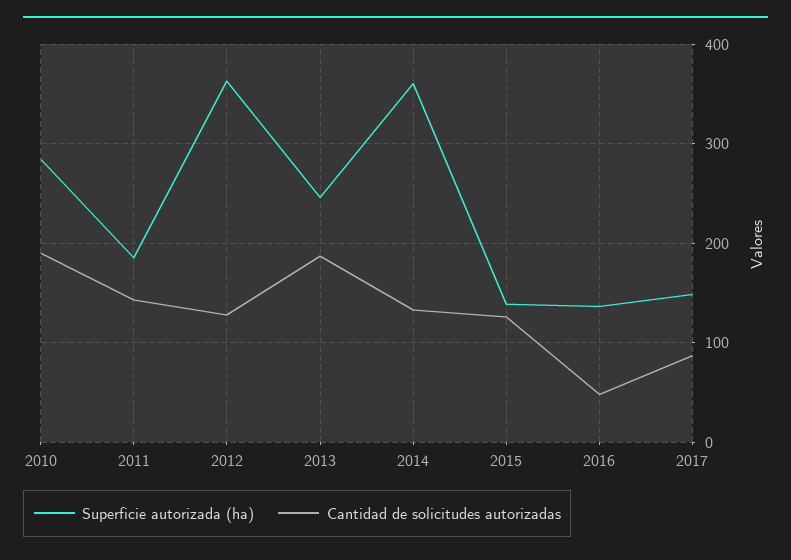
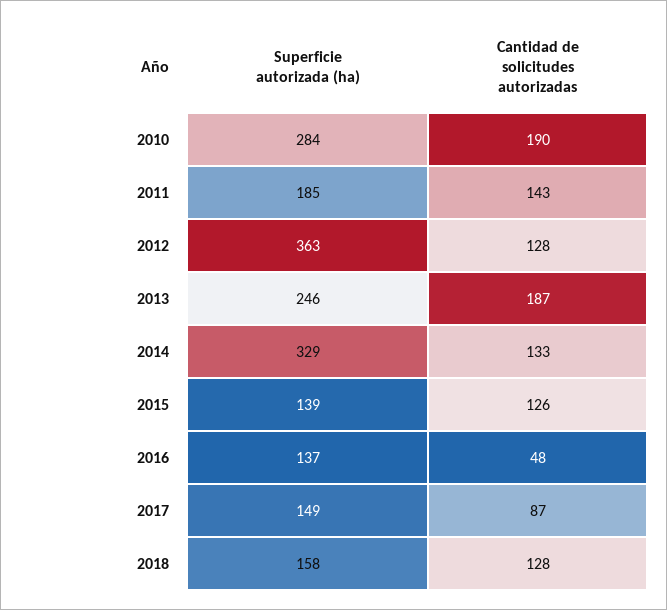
Superficie autorizada (ha), 2014: 360 -> 329
Superficie autorizada (ha), 2018: none -> 158
Cantidad de solicitudes autorizadas, 2018: none -> 128

